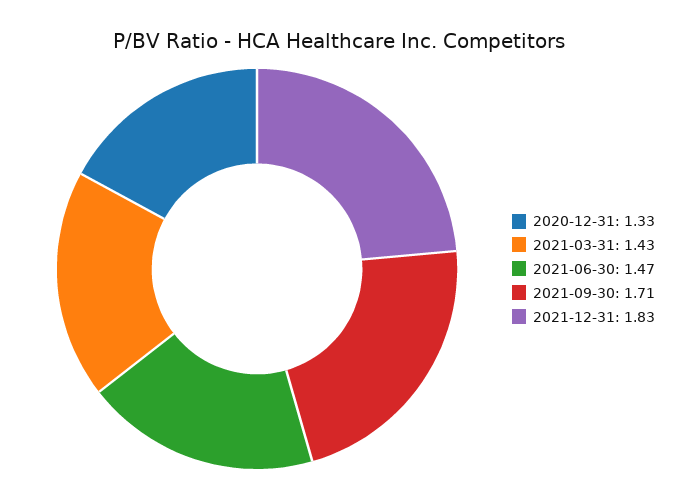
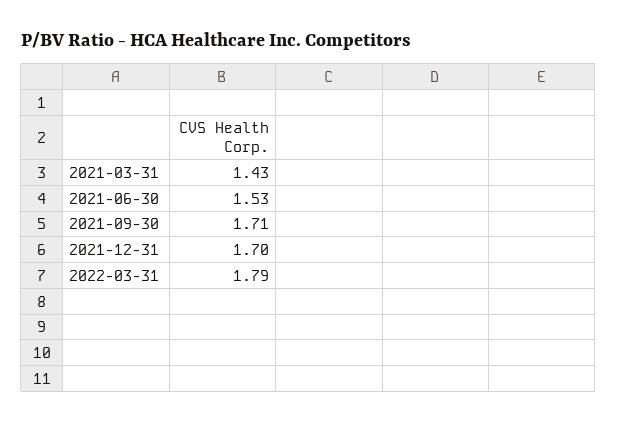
2020-12-31: 1.33 -> none
2021-06-30: 1.47 -> 1.53
2021-12-31: 1.83 -> 1.7
2022-03-31: none -> 1.79

